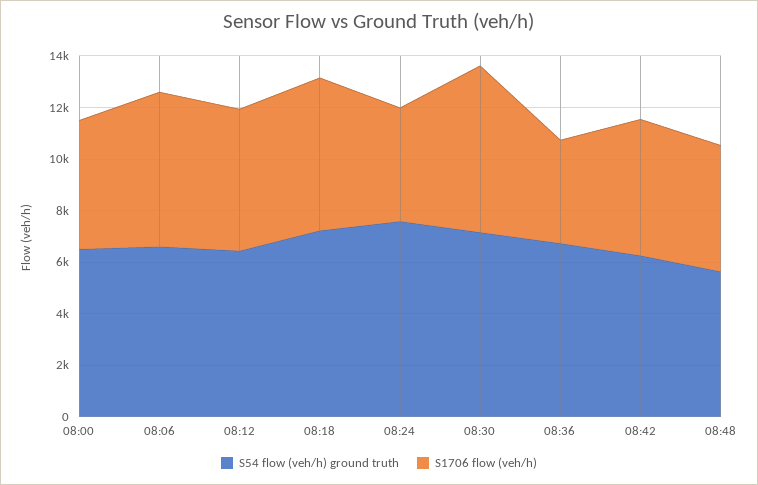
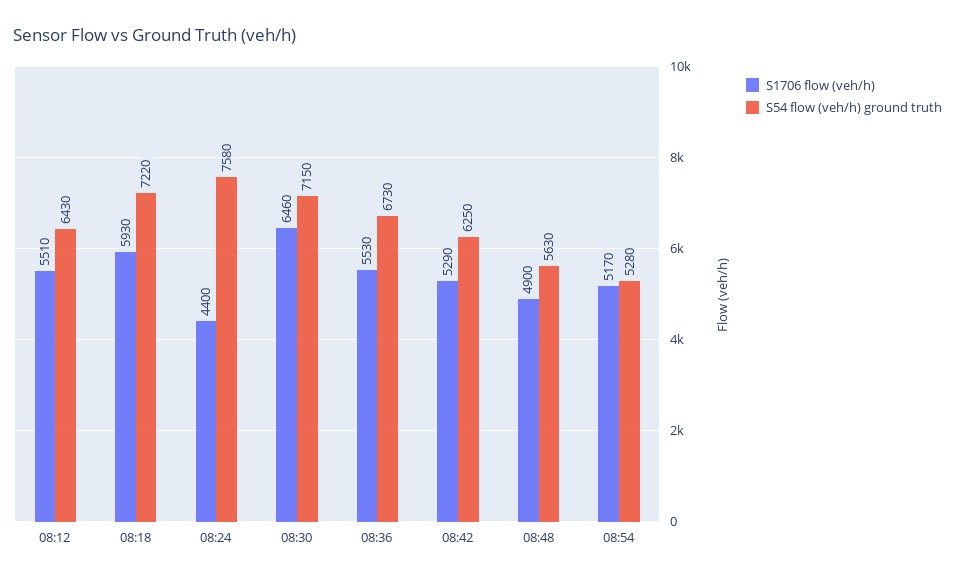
S54 flow (veh/h) ground truth, 08:00: 6500 -> none
S1706 flow (veh/h), 08:00: 5000 -> none
S54 flow (veh/h) ground truth, 08:06: 6500 -> none
S1706 flow (veh/h), 08:06: 6000 -> none
S1706 flow (veh/h), 08:36: 4000 -> 5530
S1706 flow (veh/h), 08:54: none -> 5170
S54 flow (veh/h) ground truth, 08:54: none -> 5280

